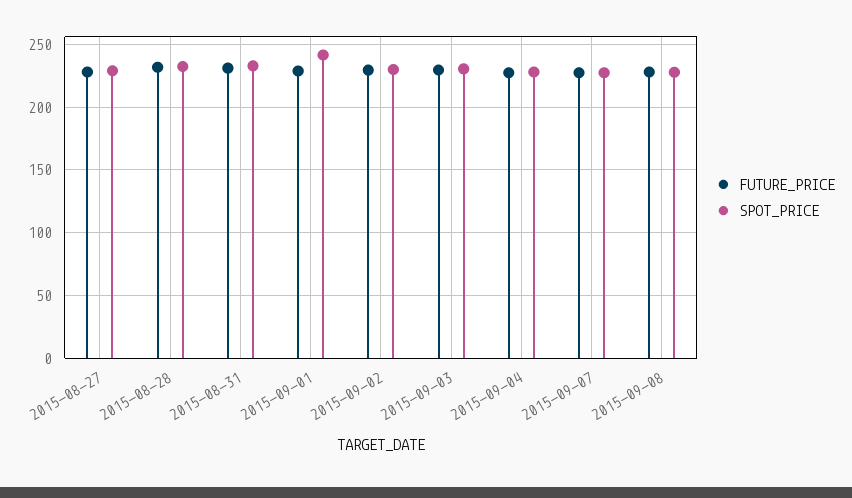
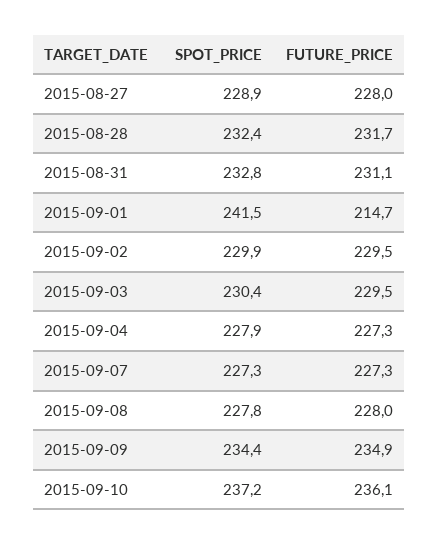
FUTURE_PRICE, 2015-09-01: 230 -> 214.7
SPOT_PRICE, 2015-09-09: none -> 234.4
FUTURE_PRICE, 2015-09-09: none -> 234.9
SPOT_PRICE, 2015-09-10: none -> 237.2
FUTURE_PRICE, 2015-09-10: none -> 236.1

